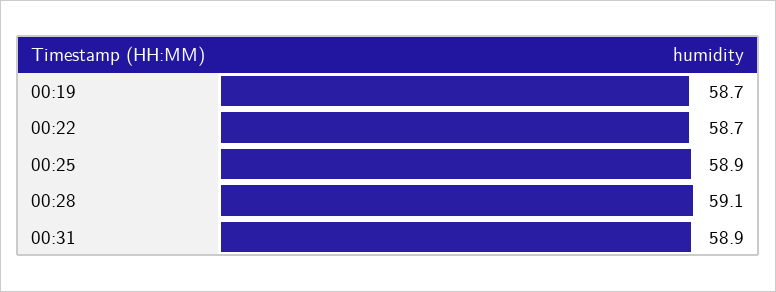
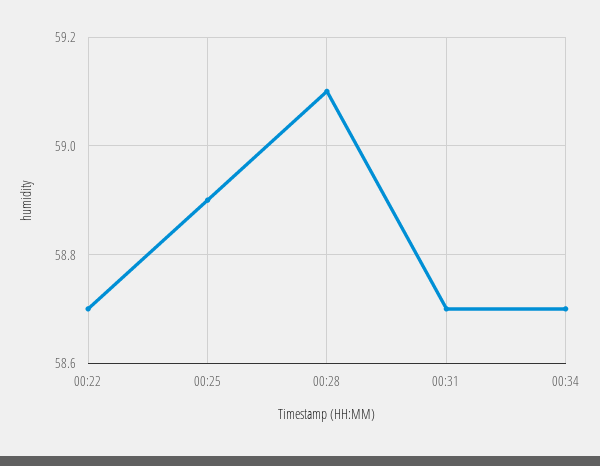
00:19: 58.7 -> none
00:31: 58.9 -> 58.7
00:34: none -> 58.7

